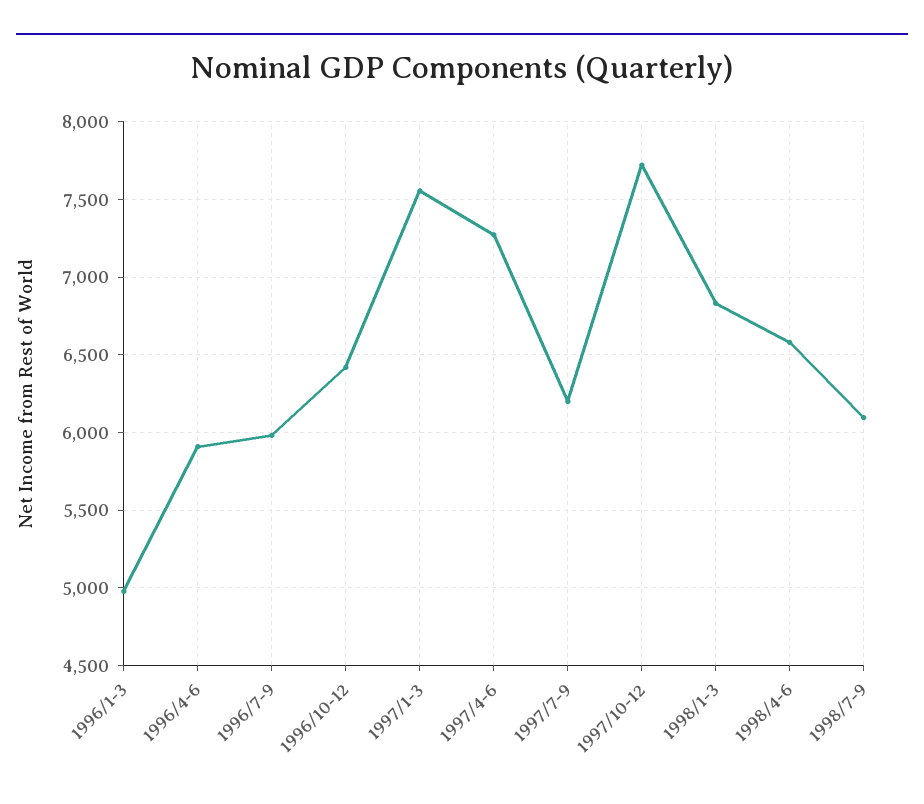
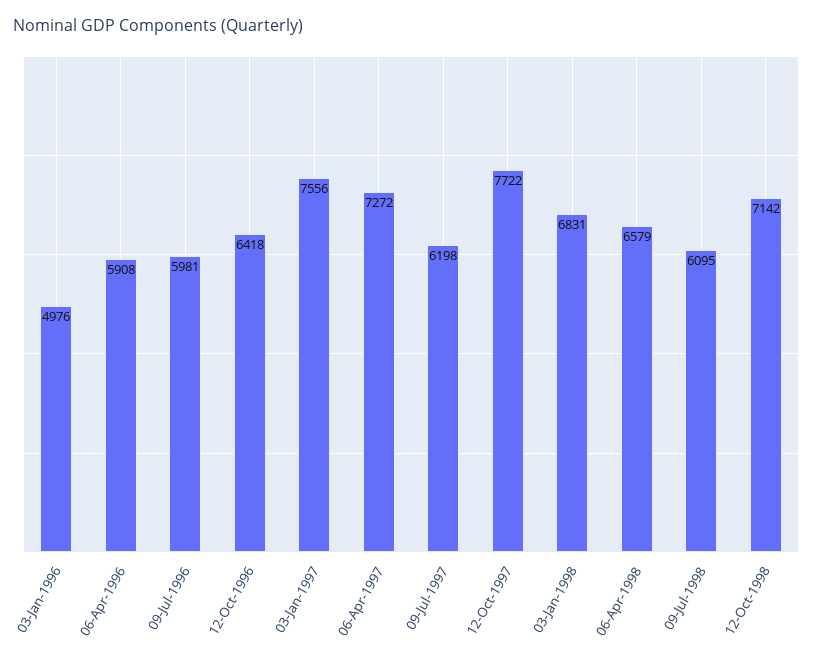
12-Oct-1998: none -> 7142

